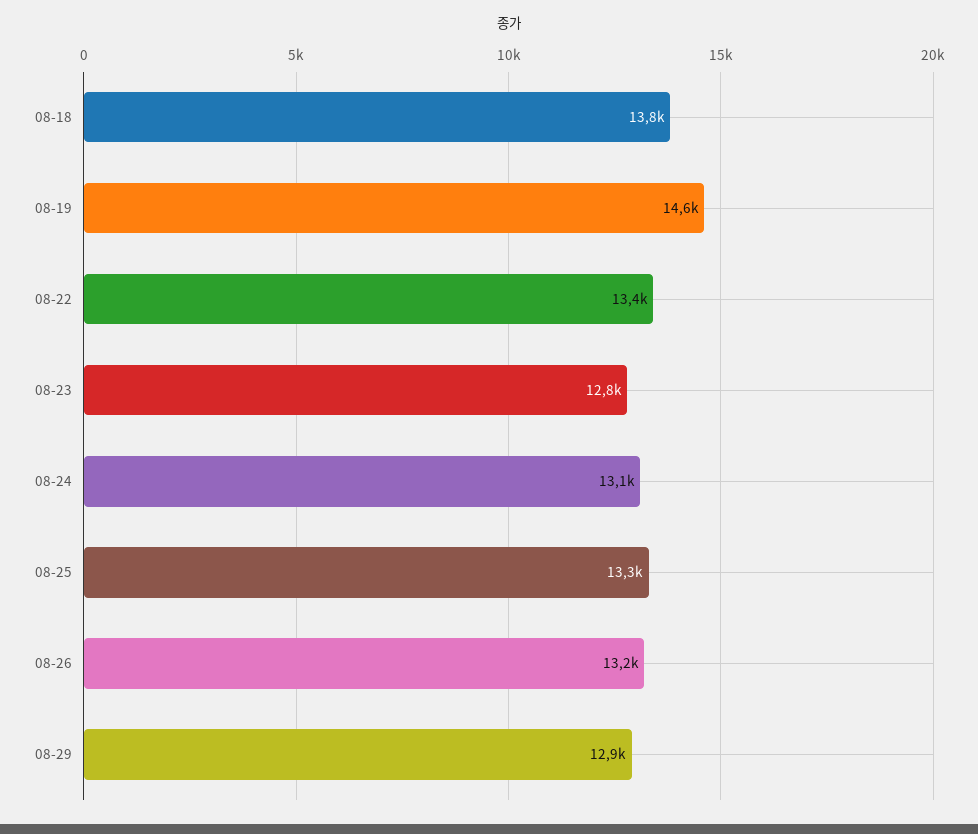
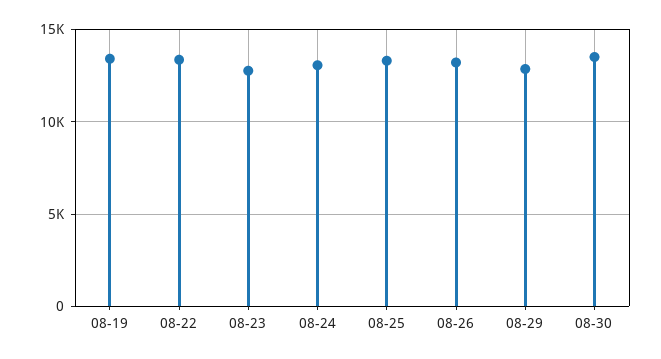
08-18: 13800 -> none
08-19: 14600 -> 13500
08-30: none -> 13500

